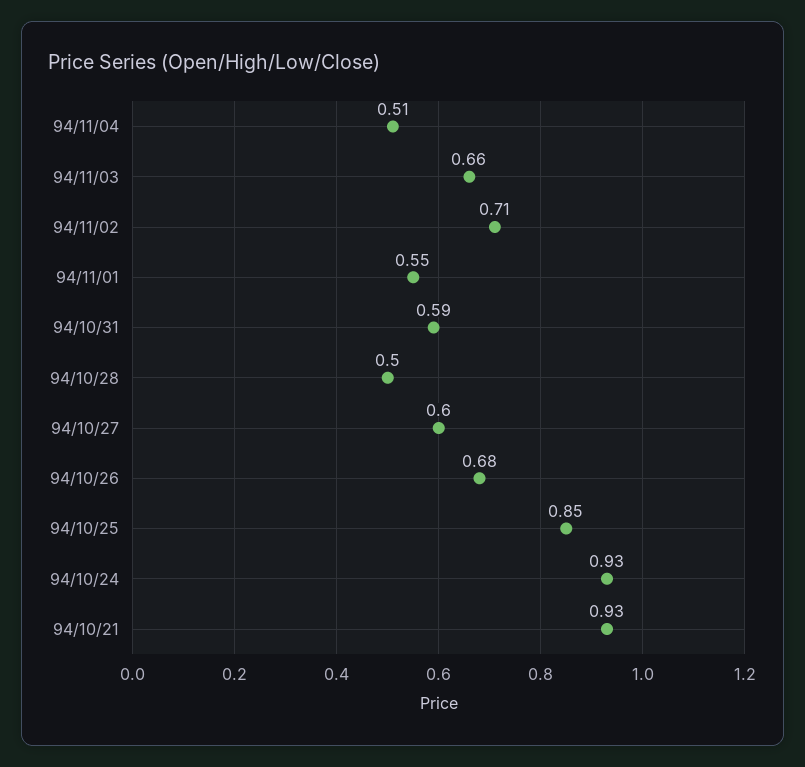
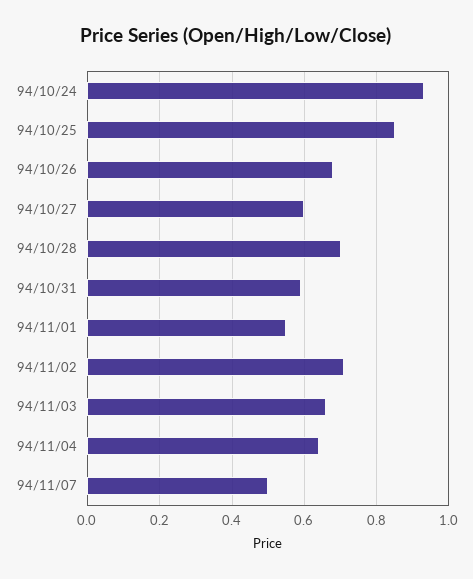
94/11/04: 0.51 -> 0.65
94/10/28: 0.5 -> 0.7
94/10/21: 0.93 -> none
94/11/07: none -> 0.5

